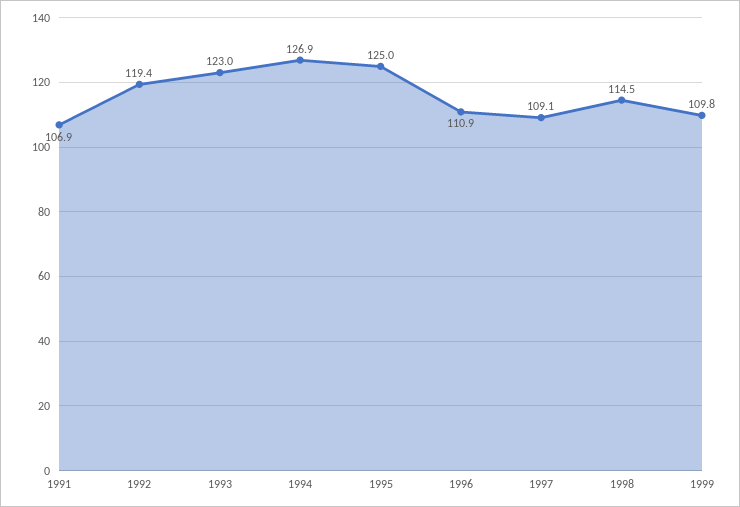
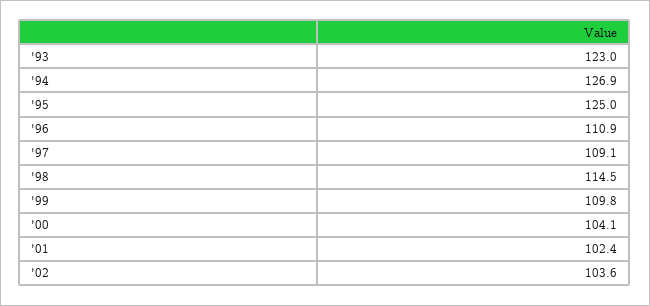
1991: 106.9 -> none
1992: 119.4 -> none
'00: none -> 104.1
'01: none -> 102.4
'02: none -> 103.6

